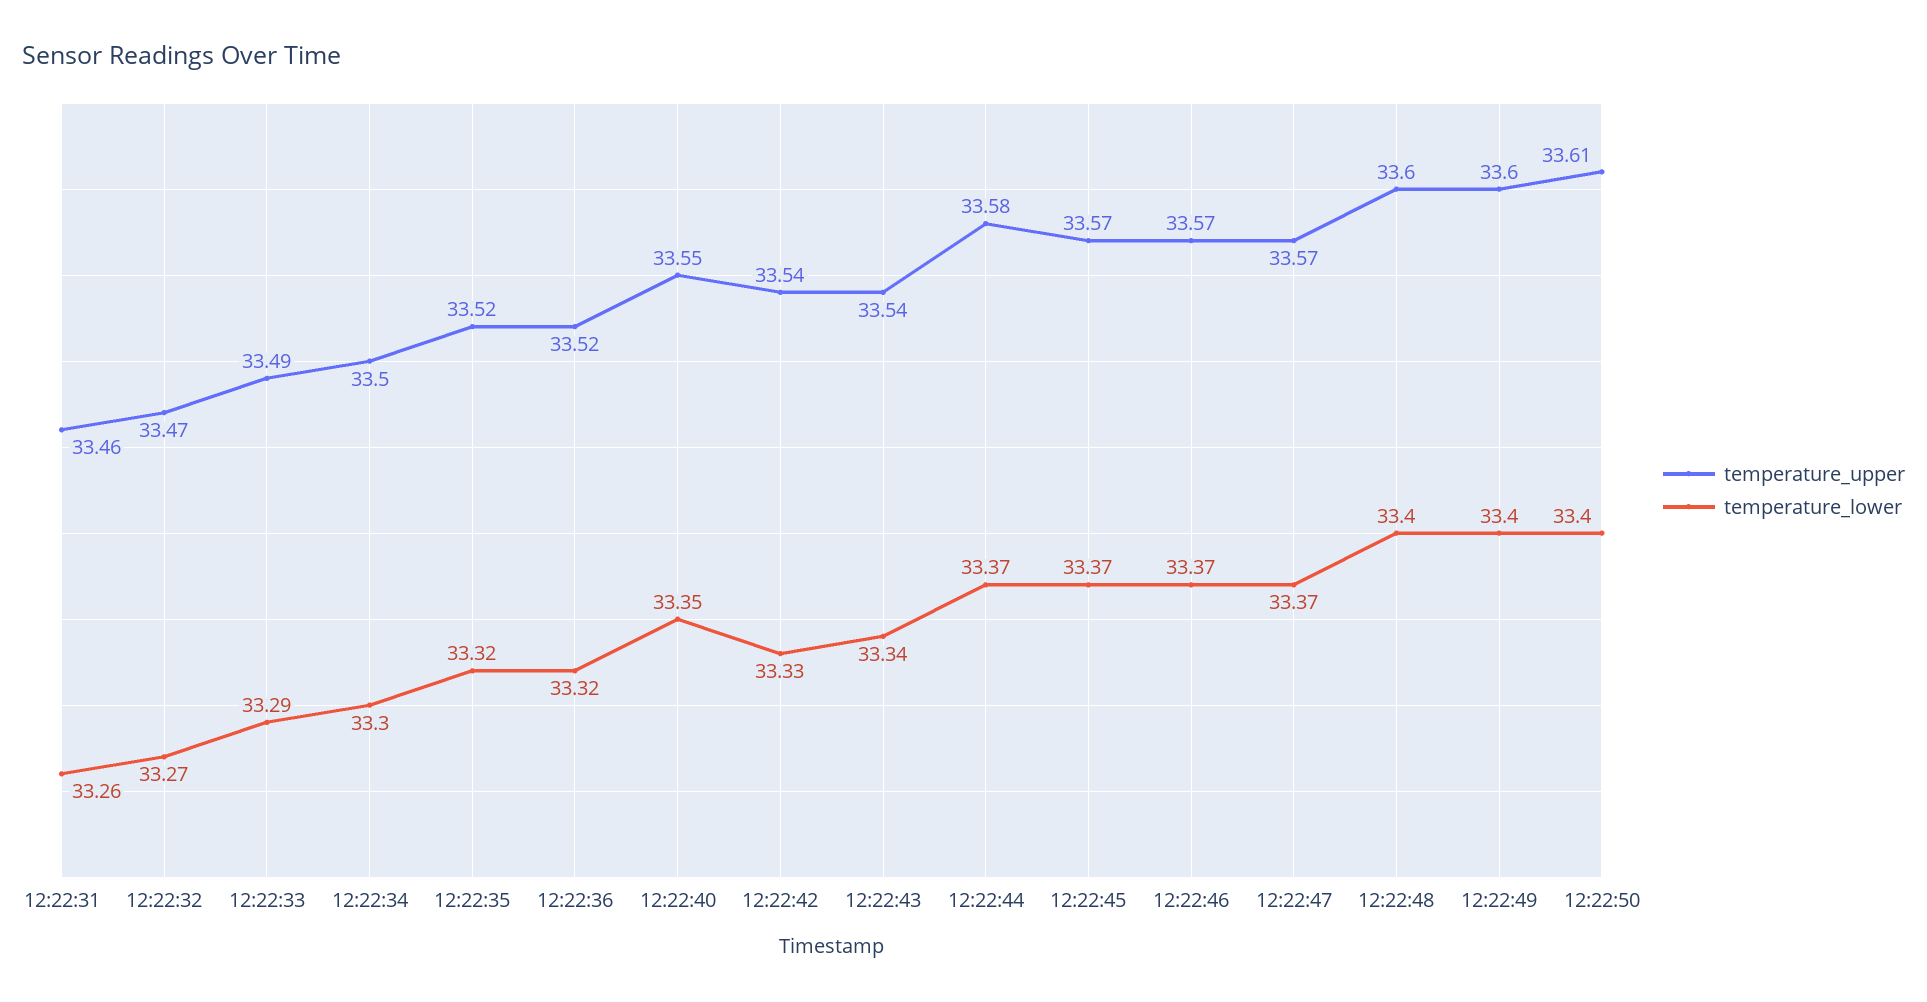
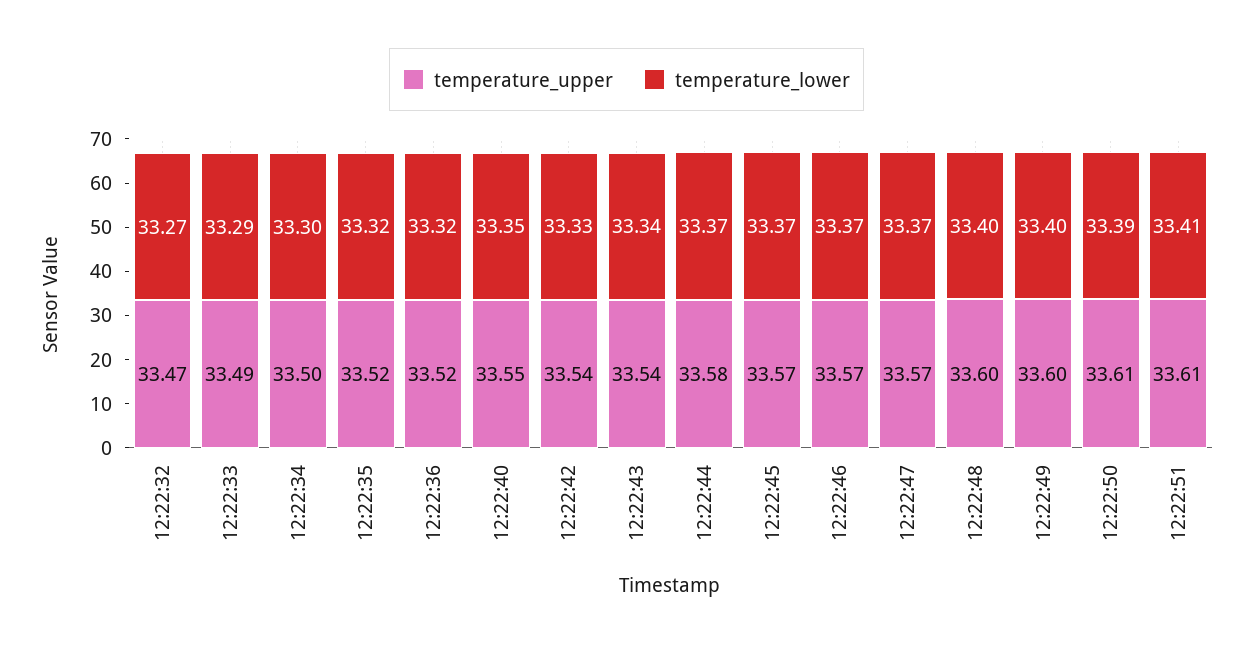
temperature_upper, 12:22:31: 33.46 -> none
temperature_lower, 12:22:31: 33.26 -> none
temperature_lower, 12:22:50: 33.4 -> 33.39
temperature_upper, 12:22:51: none -> 33.61
temperature_lower, 12:22:51: none -> 33.41

